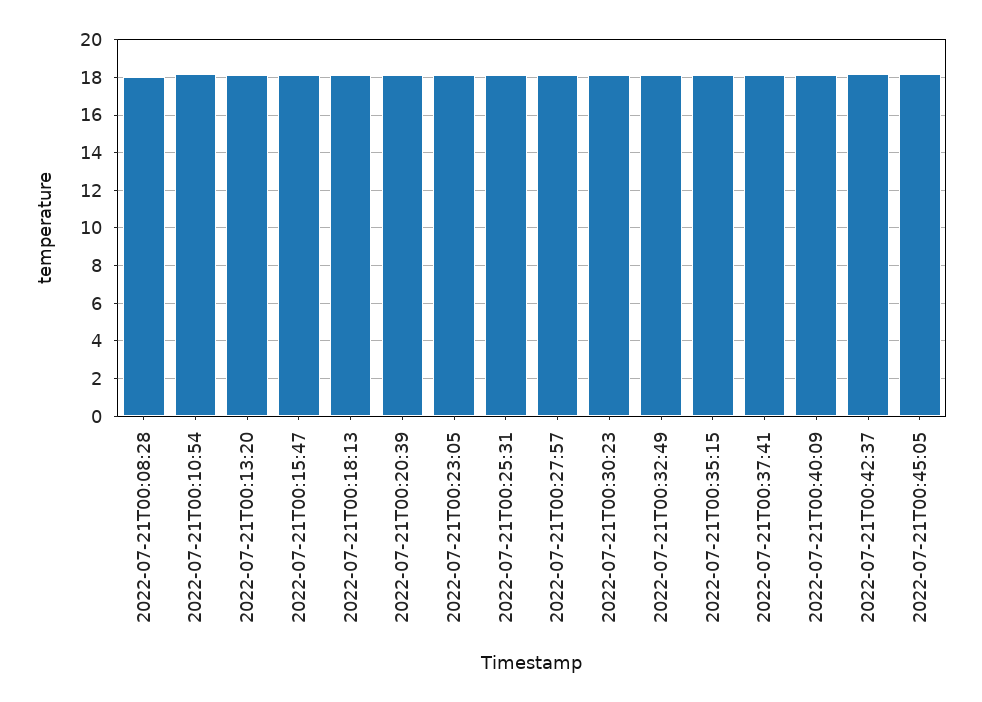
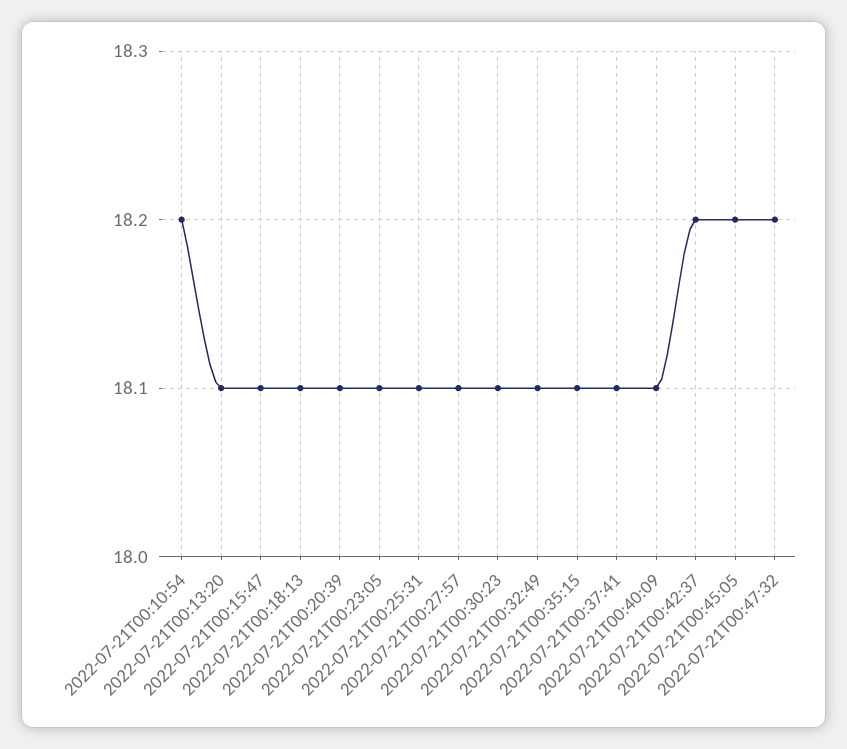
2022-07-21T00:08:28: 18 -> none
2022-07-21T00:47:32: none -> 18.2

